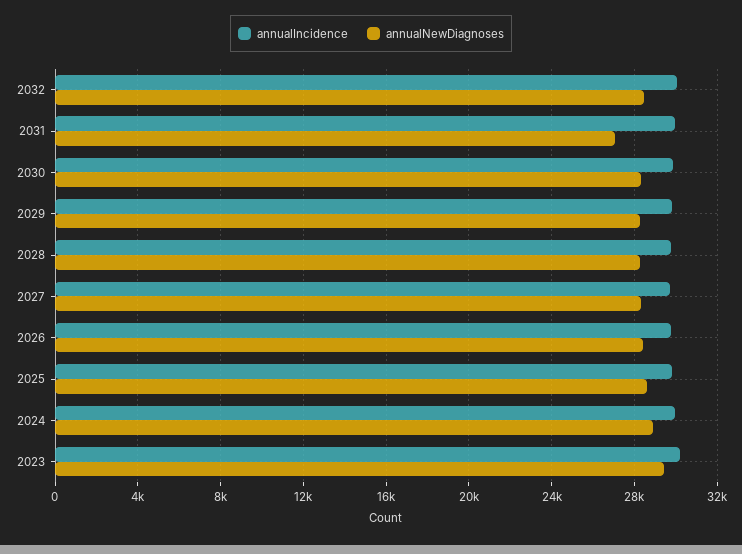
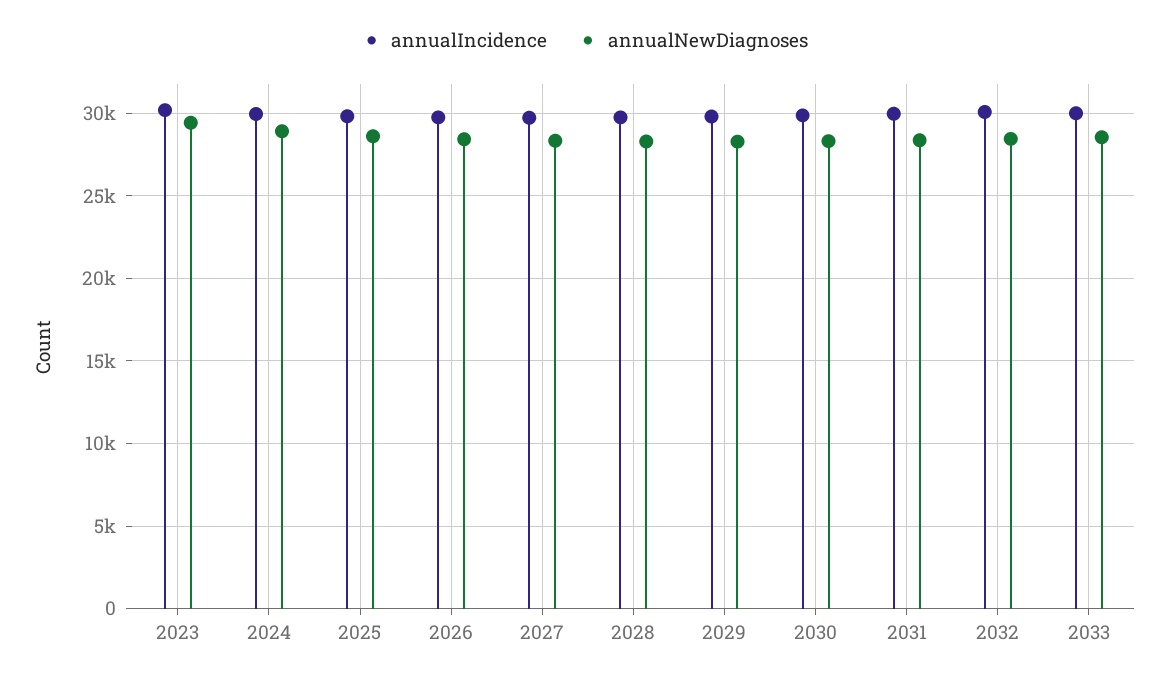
annualNewDiagnoses, 2031: 27000 -> 28500
annualIncidence, 2033: none -> 30000
annualNewDiagnoses, 2033: none -> 28500

